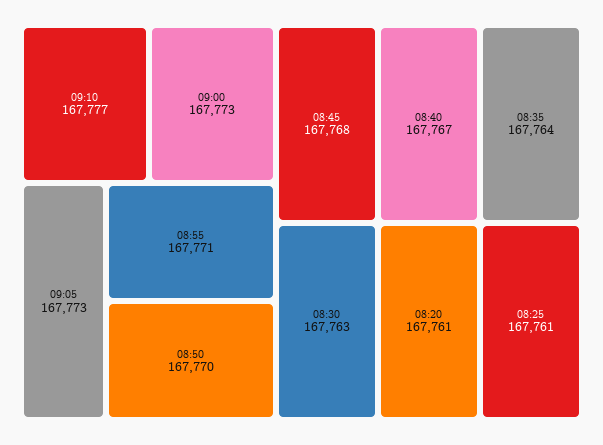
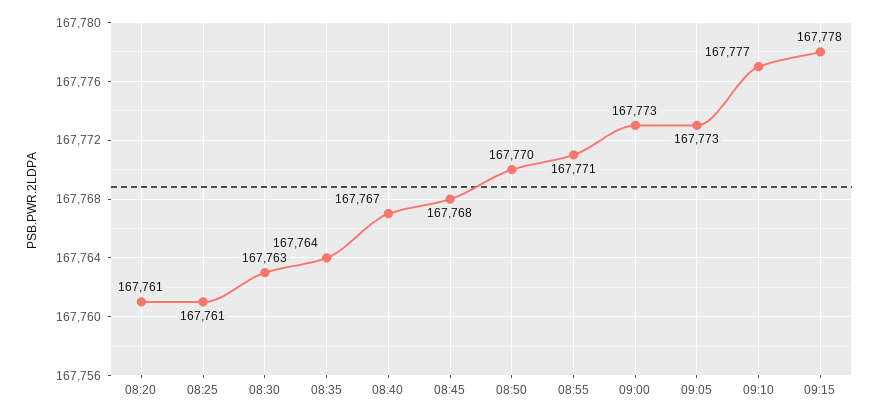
09:15: none -> 167778

